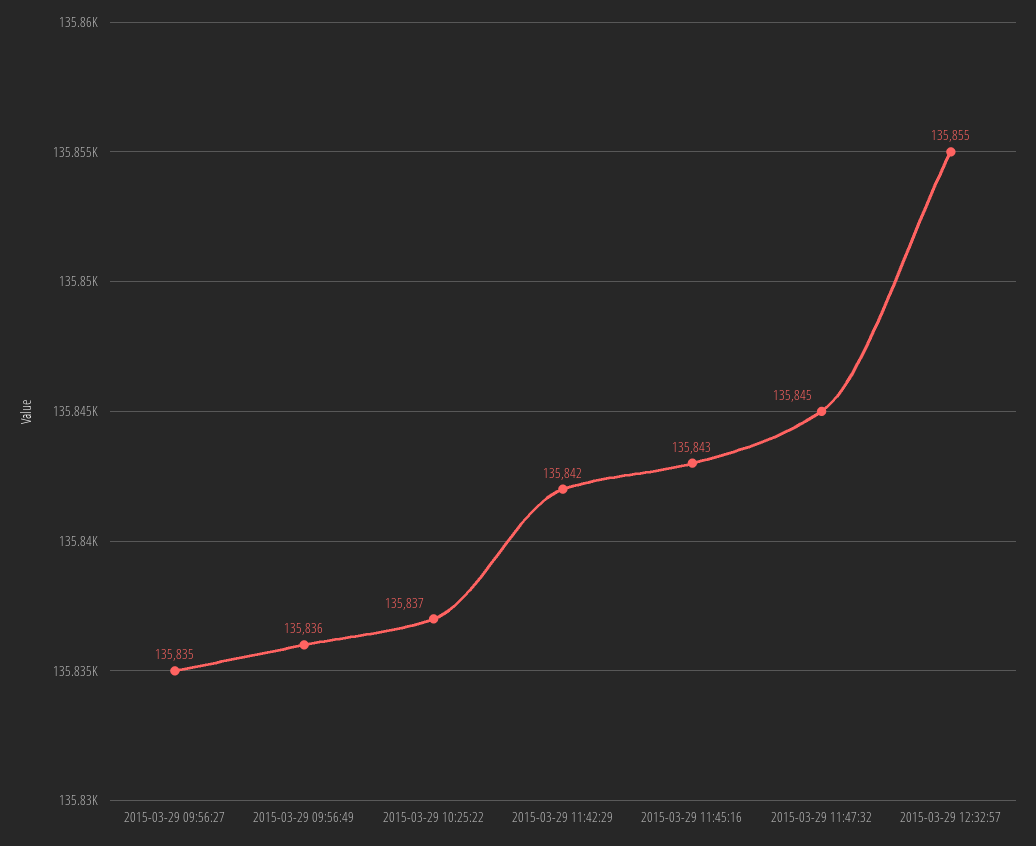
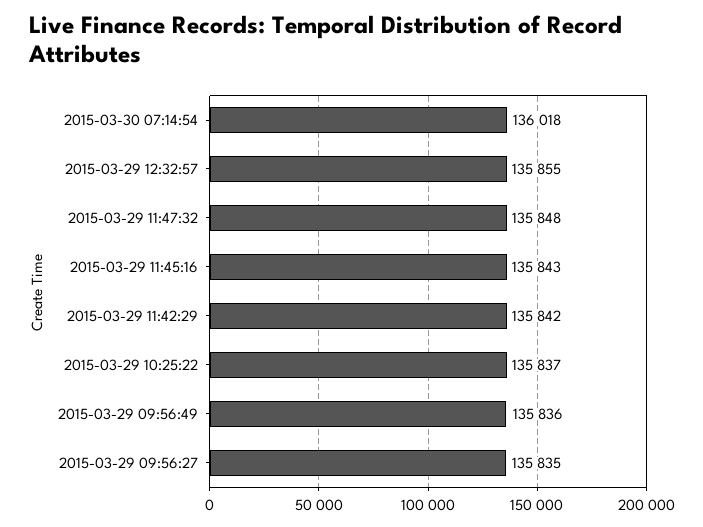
2015-03-29 11:47:32: 135845 -> 135848
2015-03-30 07:14:54: none -> 136018

